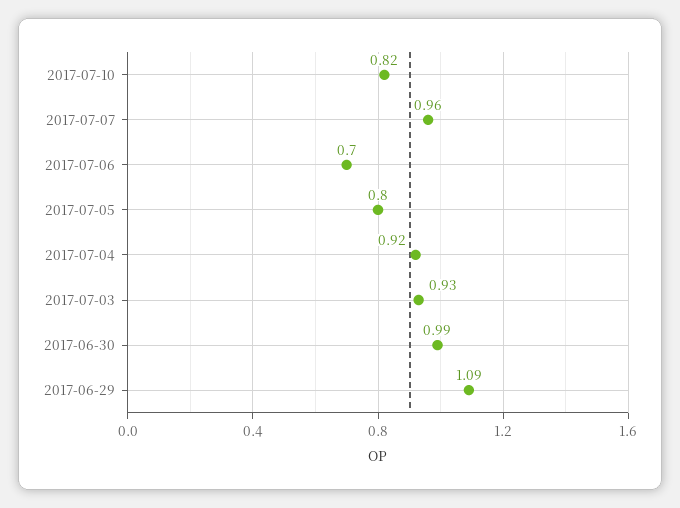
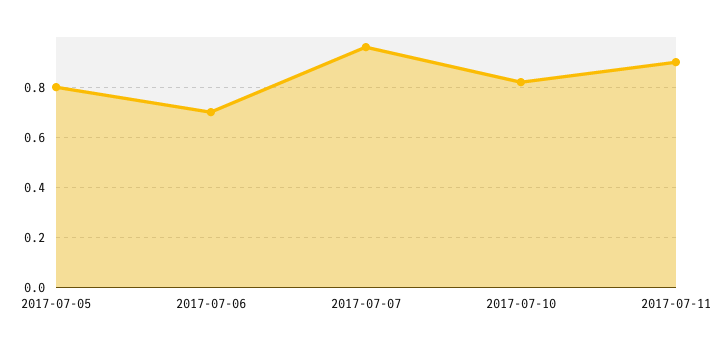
2017-07-04: 0.92 -> none
2017-07-03: 0.93 -> none
2017-06-30: 0.99 -> none
2017-06-29: 1.09 -> none
2017-07-11: none -> 0.9

